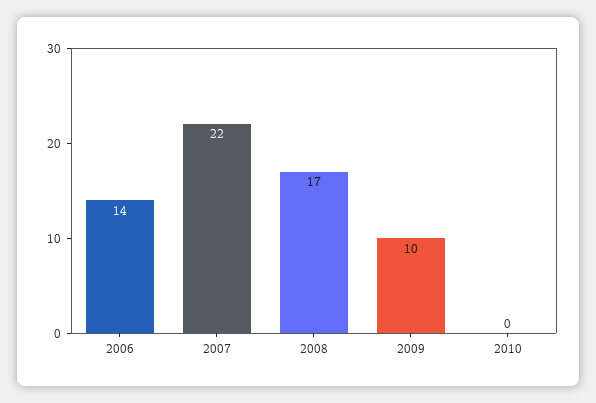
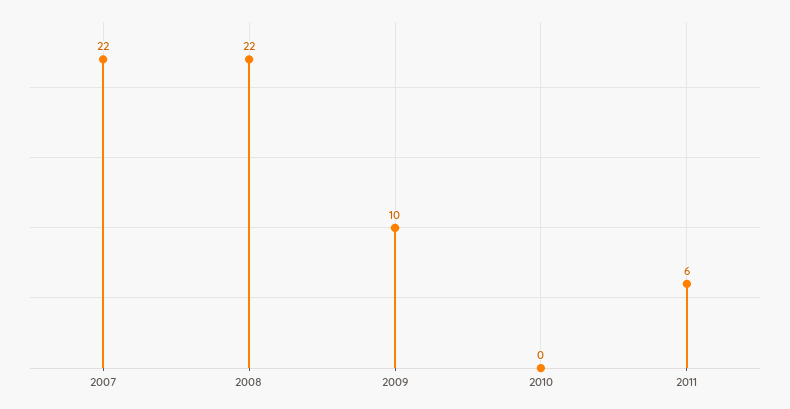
2006: 14 -> none
2008: 17 -> 22
2011: none -> 6

